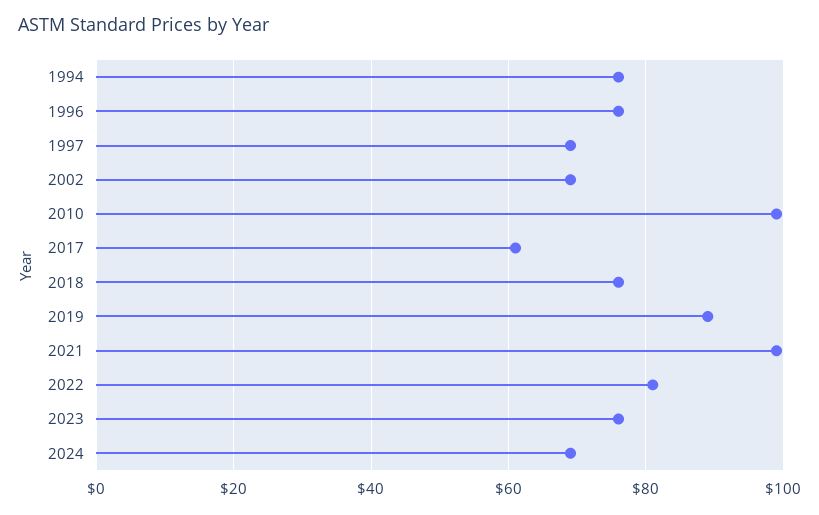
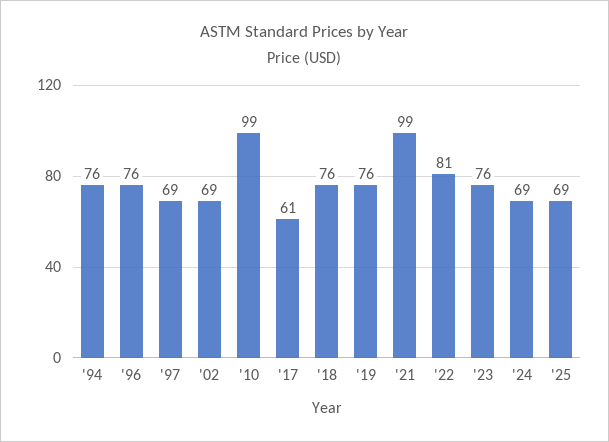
2019: 90 -> 76
'25: none -> 69

